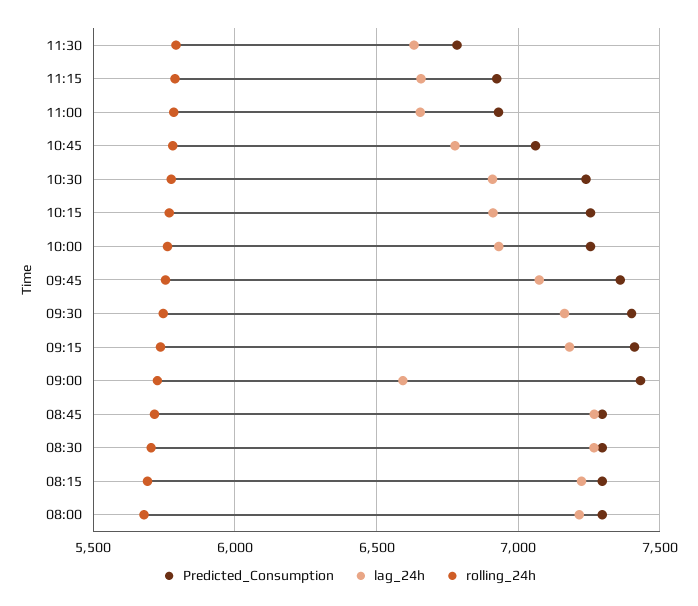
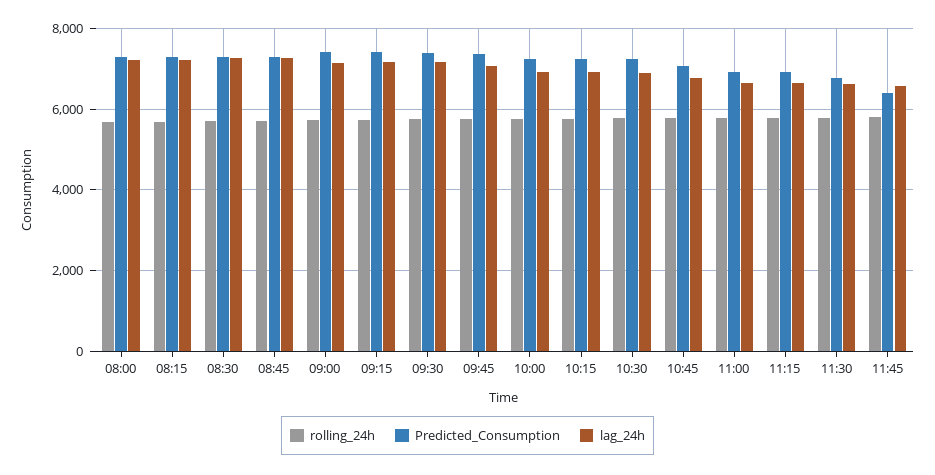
lag_24h, 09:00: 6600 -> 7200
rolling_24h, 11:45: none -> 5800
Predicted_Consumption, 11:45: none -> 6400
lag_24h, 11:45: none -> 6600

